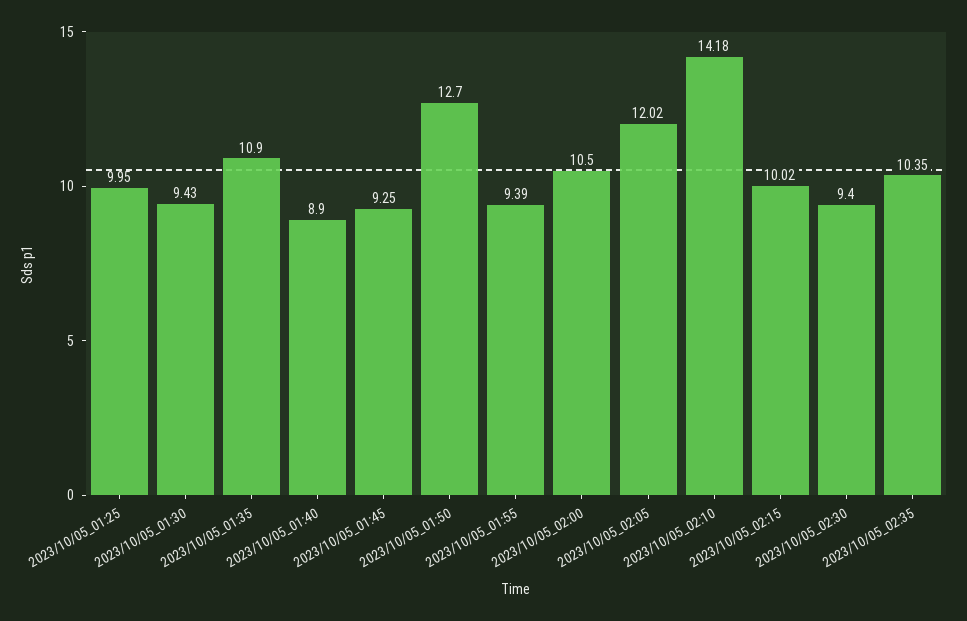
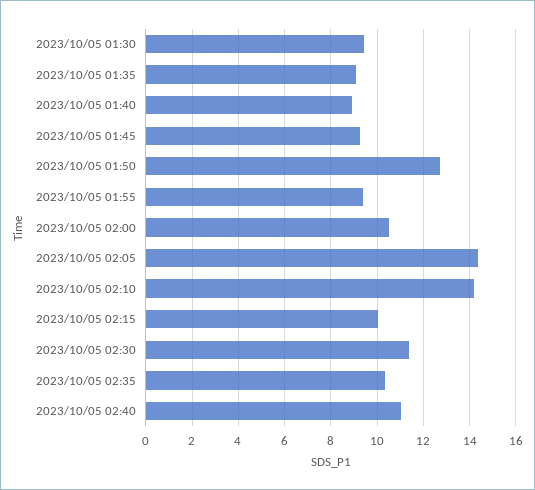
2023/10/05_01:25: 9.95 -> none
2023/10/05_01:35: 10.9 -> 9
2023/10/05_02:05: 12.02 -> 14.5
2023/10/05_02:30: 9.4 -> 11.5
2023/10/05 02:40: none -> 11

